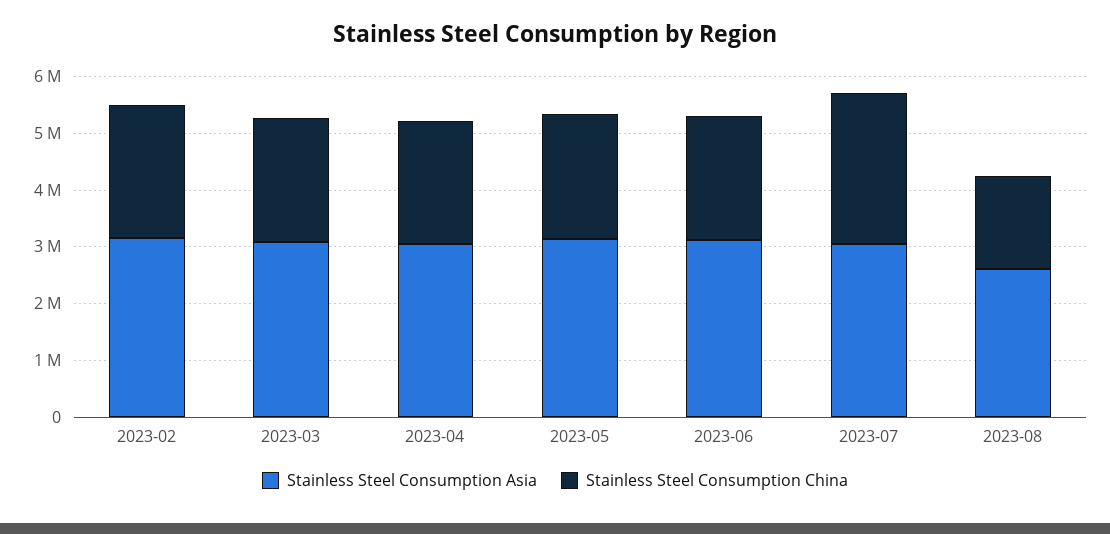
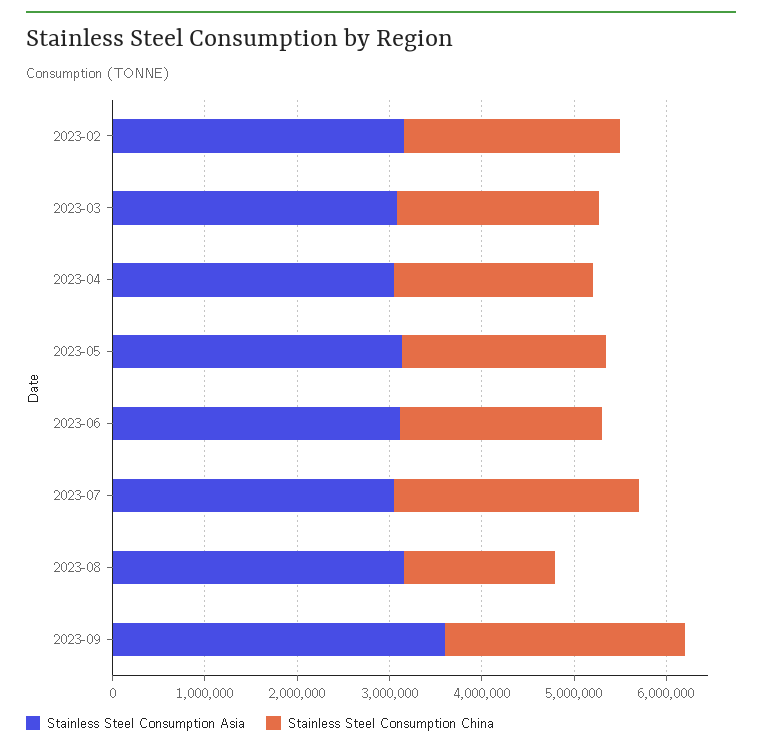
Stainless Steel Consumption Asia, 2023-08: 2600000 -> 3200000
Stainless Steel Consumption Asia, 2023-09: none -> 3600000
Stainless Steel Consumption China, 2023-09: none -> 2600000

